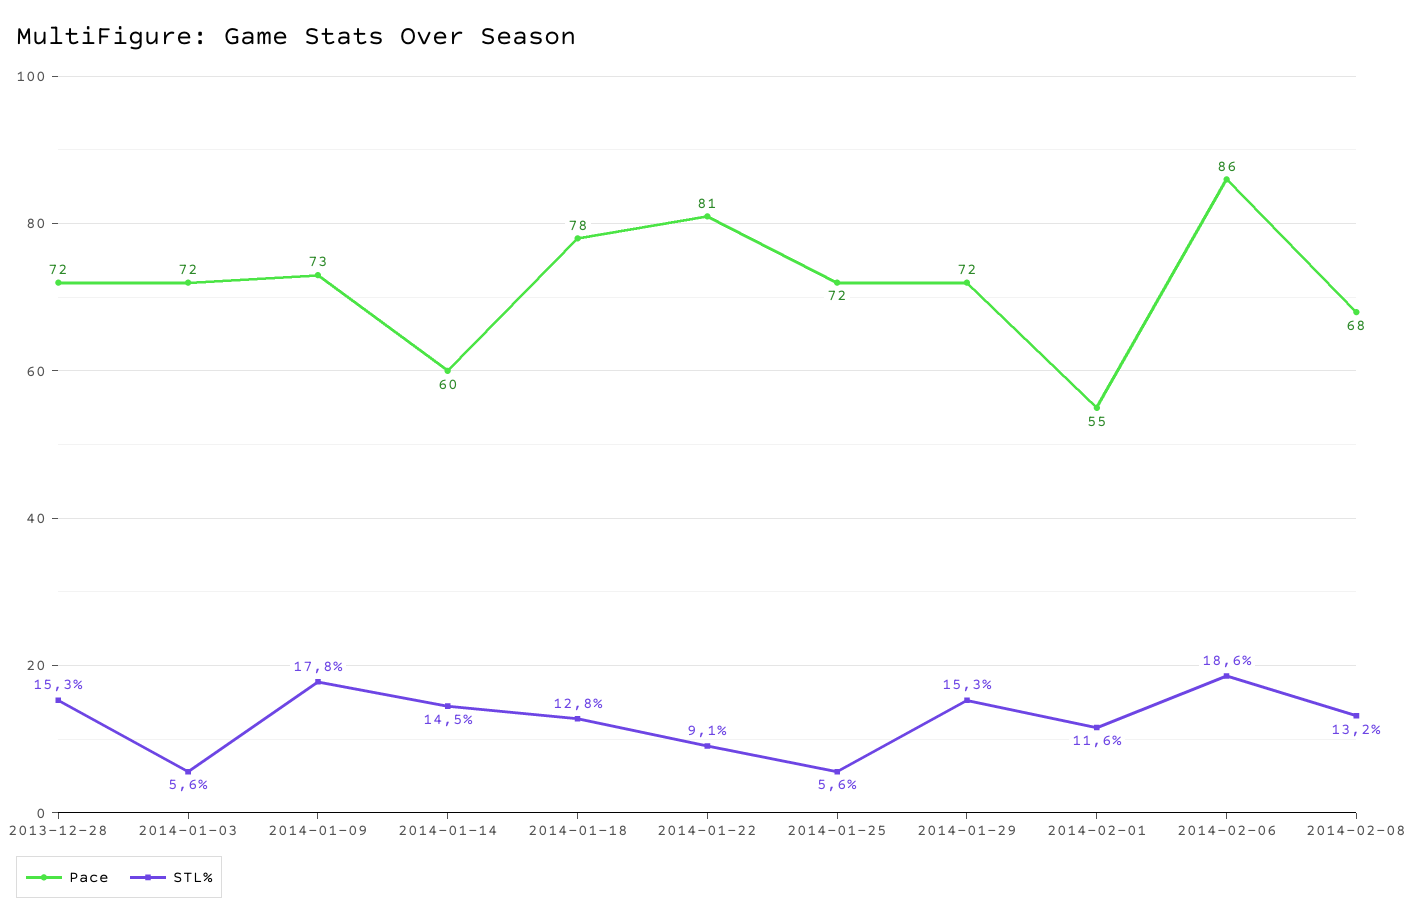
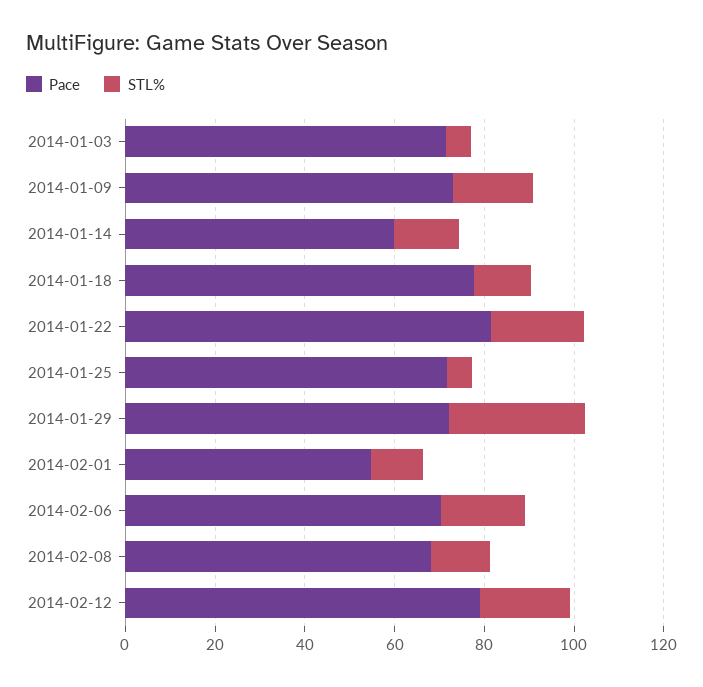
Pace, 2013-12-28: 72 -> none
STL%, 2013-12-28: 15.3 -> none
STL%, 2014-01-22: 9.1 -> 20
STL%, 2014-01-29: 15.3 -> 30
Pace, 2014-02-06: 86 -> 70
Pace, 2014-02-12: none -> 80
STL%, 2014-02-12: none -> 20

